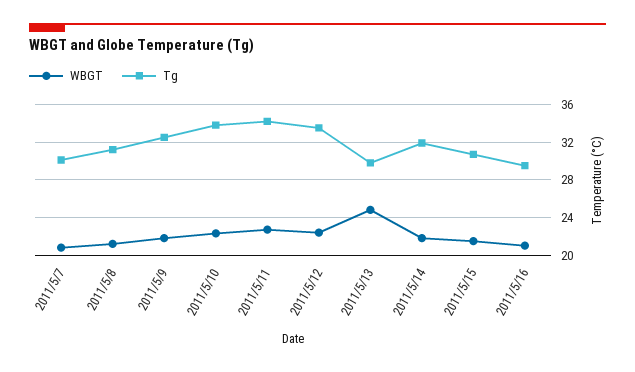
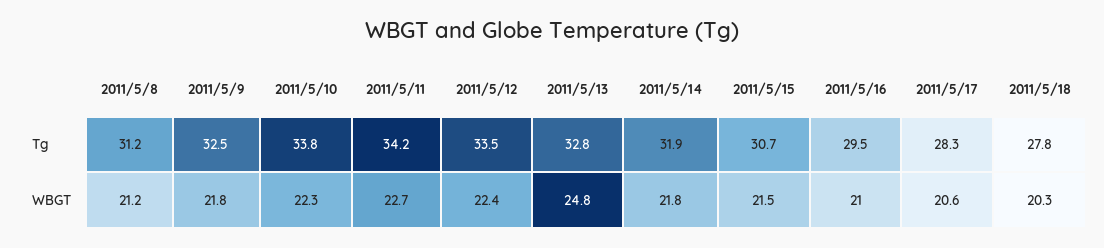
WBGT, 2011/5/7: 21 -> none
Tg, 2011/5/7: 30 -> none
Tg, 2011/5/13: 30 -> 32.8
Tg, 2011/5/17: none -> 28.3
Tg, 2011/5/18: none -> 27.8
WBGT, 2011/5/17: none -> 20.6
WBGT, 2011/5/18: none -> 20.3

